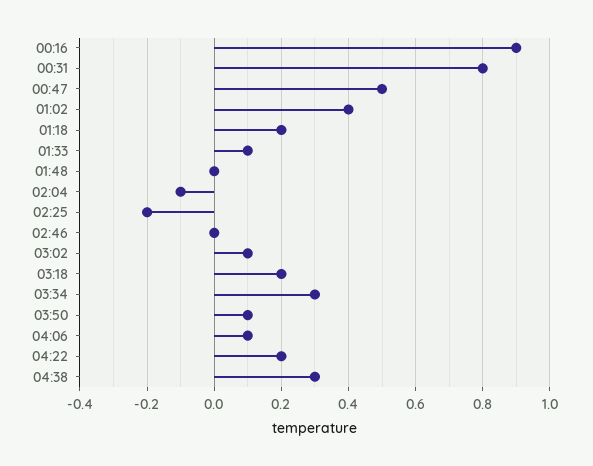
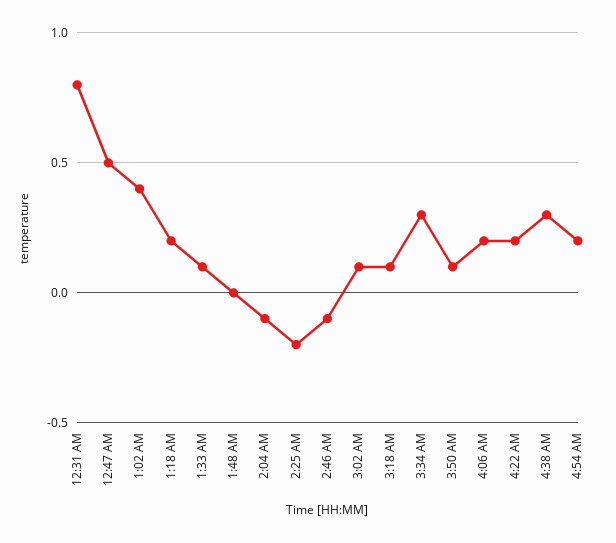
00:16: 0.9 -> none
02:46: 0 -> -0.1
03:18: 0.2 -> 0.1
04:06: 0.1 -> 0.2
4:54 AM: none -> 0.2

